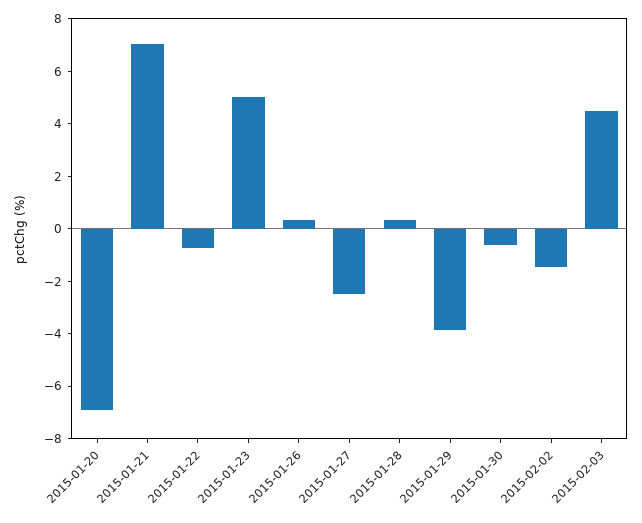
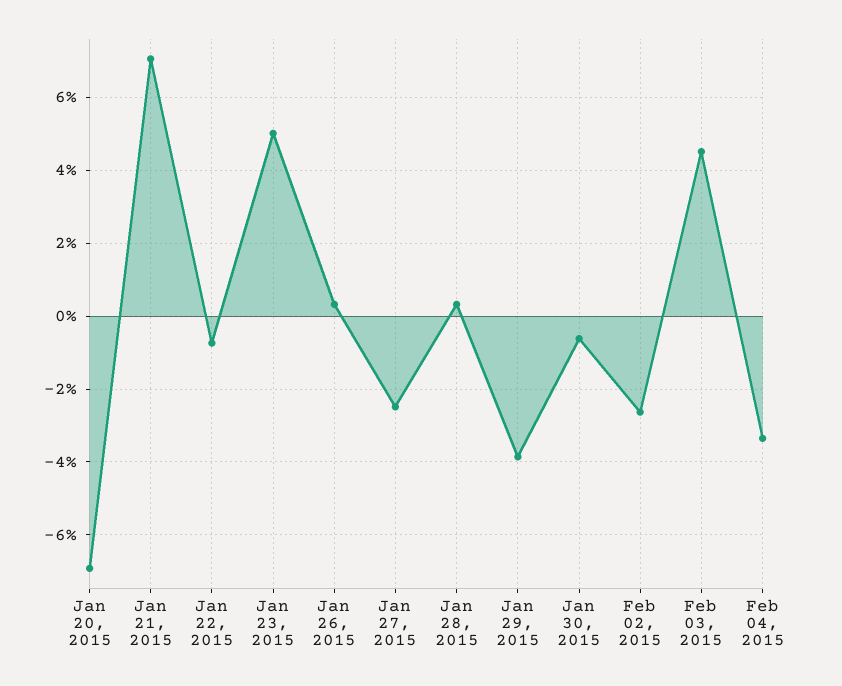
2015-02-02: -1.5 -> -2.6
Feb 04, 2015: none -> -3.4

